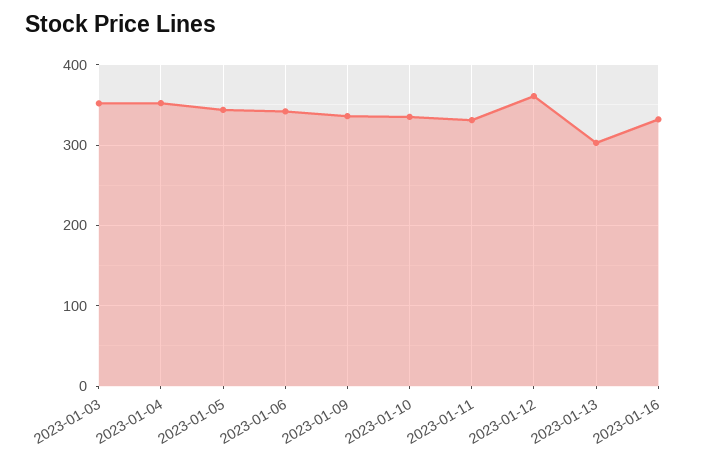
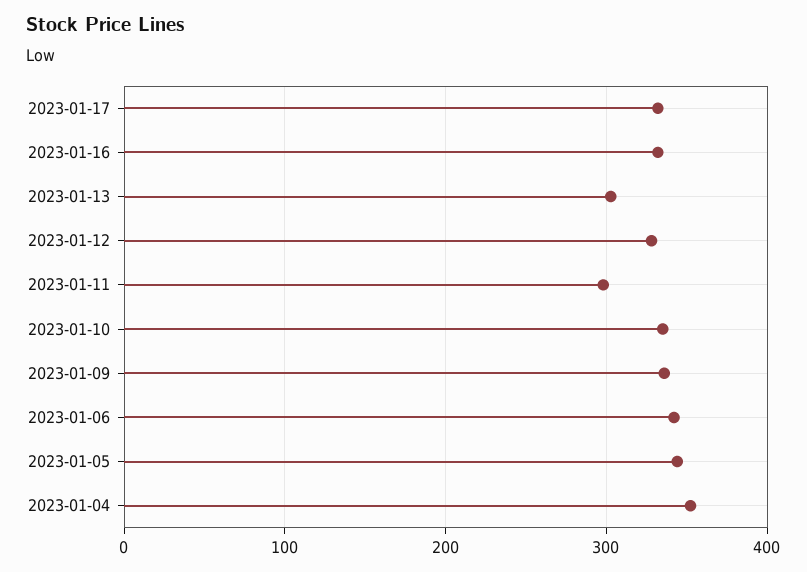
2023-01-03: 350 -> none
2023-01-11: 330 -> 300
2023-01-12: 360 -> 330
2023-01-17: none -> 330

